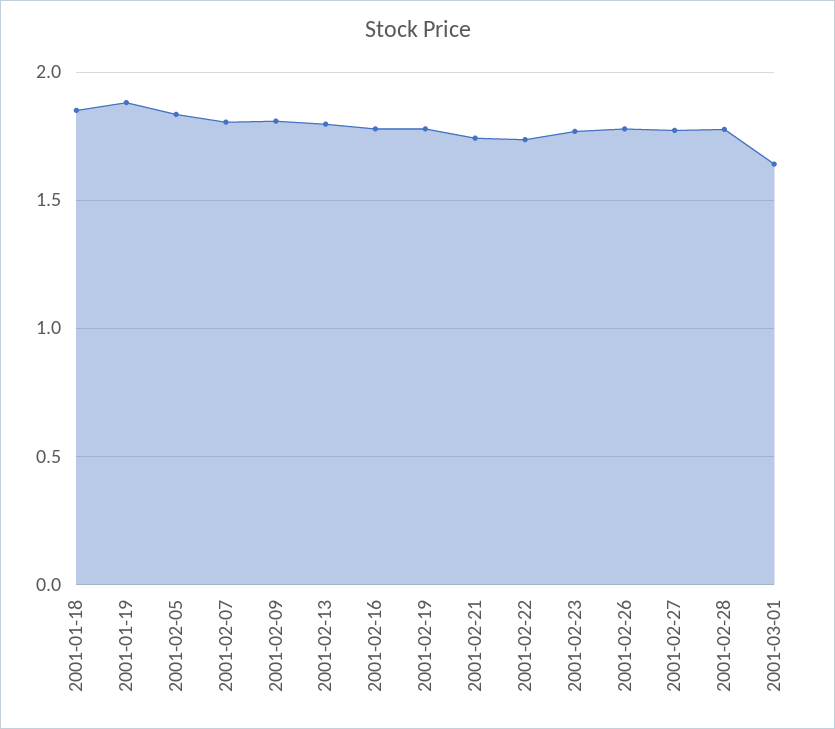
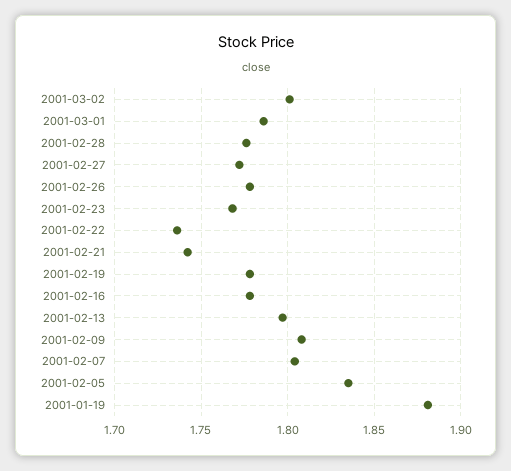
2001-01-18: 1.85 -> none
2001-03-01: 1.65 -> 1.785
2001-03-02: none -> 1.8

